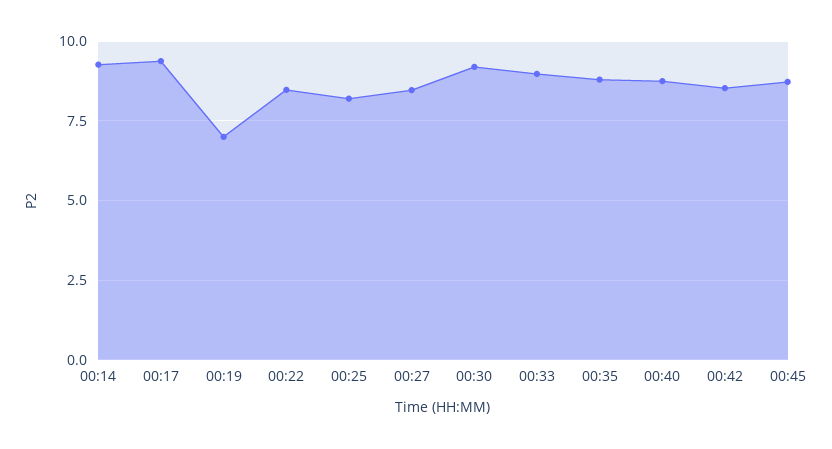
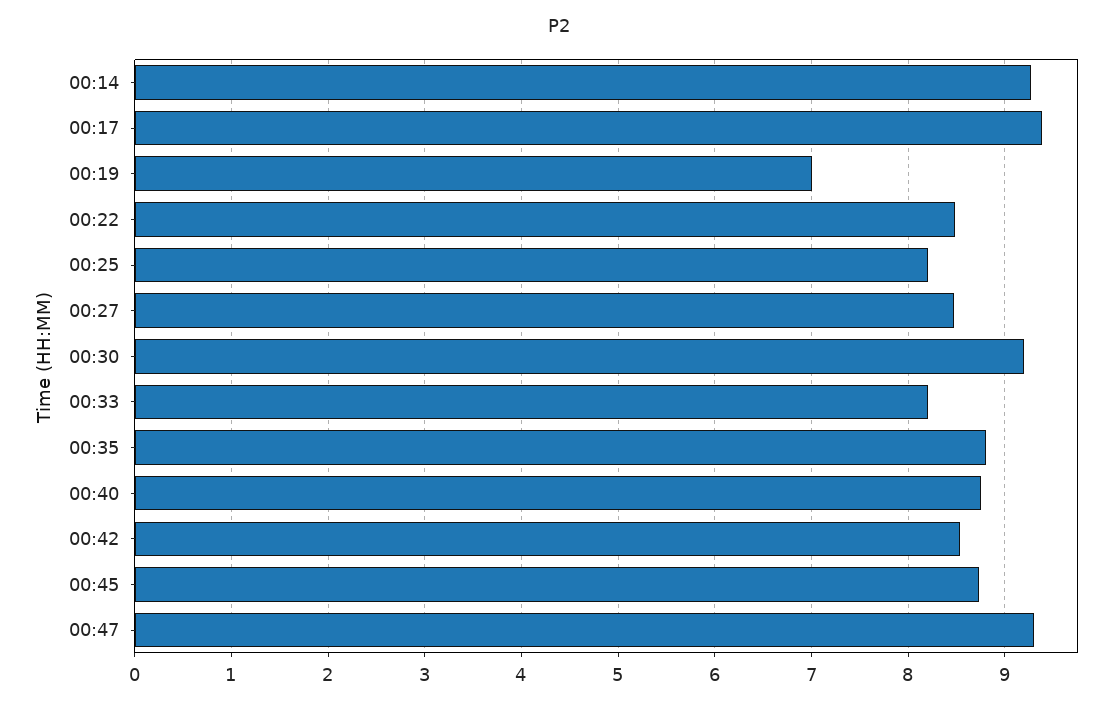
00:33: 9 -> 8.2
00:47: none -> 9.3

